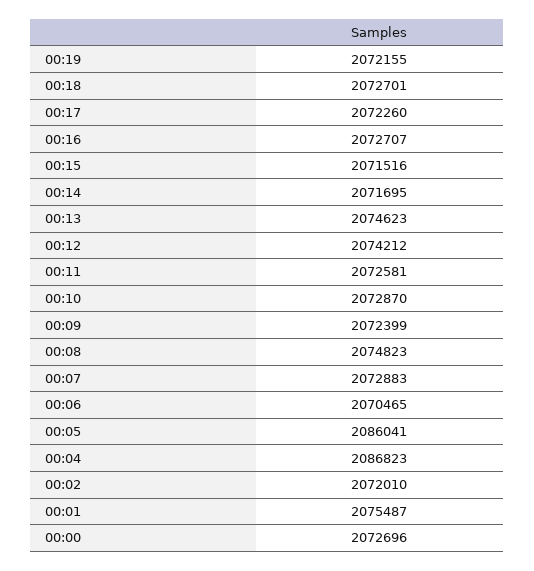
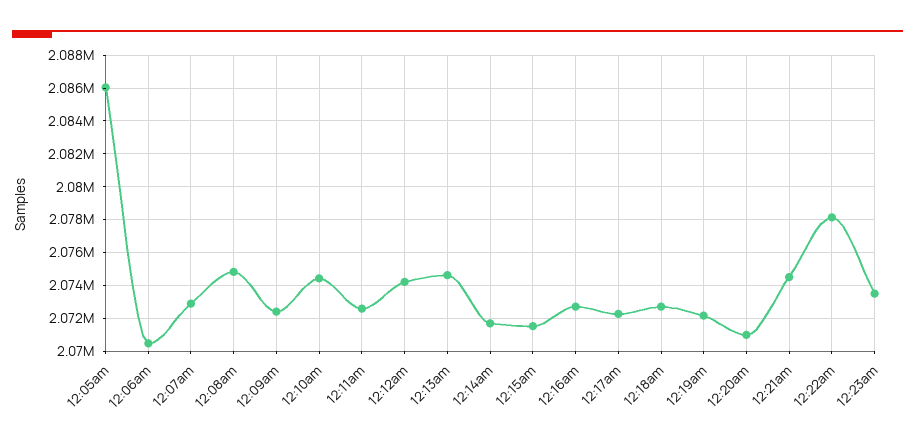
00:10: 2072870 -> 2074500
00:04: 2086823 -> none
00:02: 2072010 -> none
00:01: 2075487 -> none
00:00: 2072696 -> none
12:20am: none -> 2071000
12:21am: none -> 2074500
12:22am: none -> 2078000
12:23am: none -> 2073500

